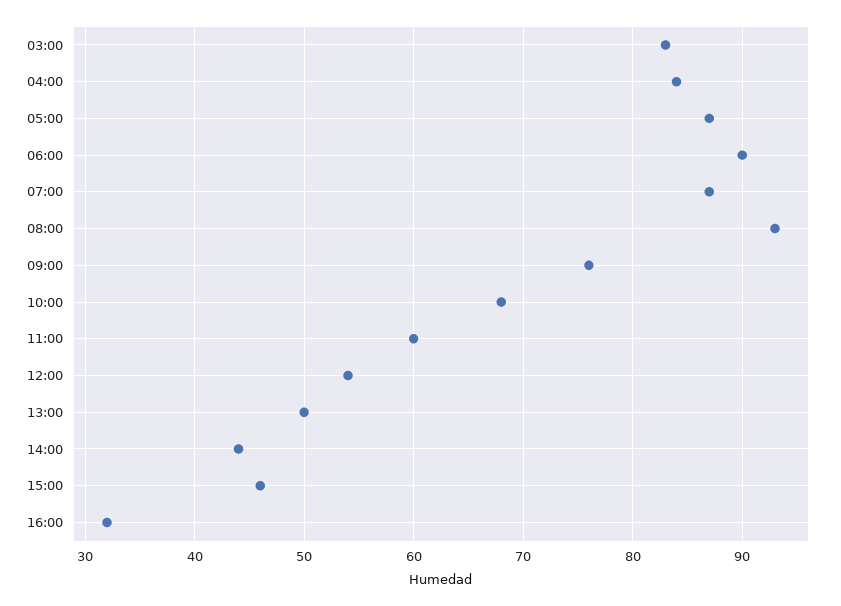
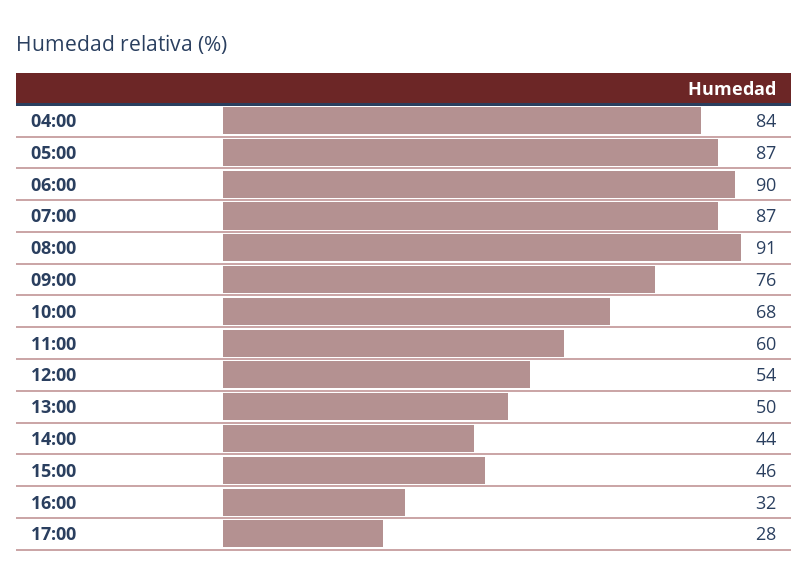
03:00: 83 -> none
08:00: 93 -> 91
17:00: none -> 28

